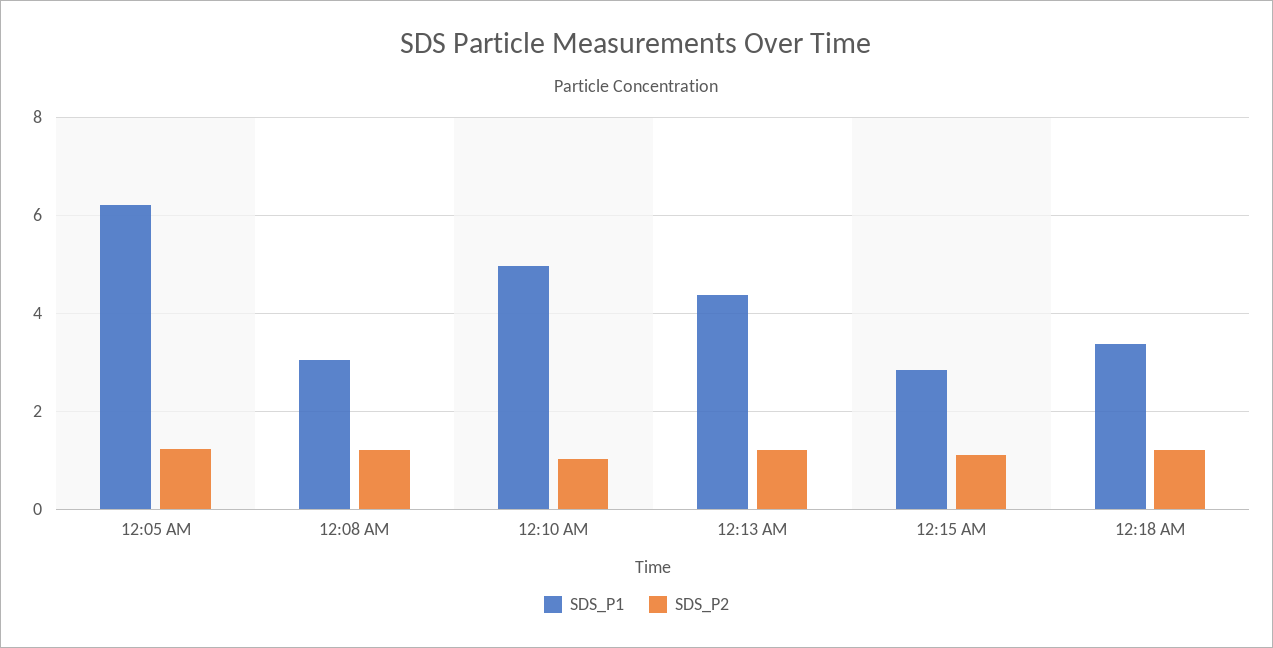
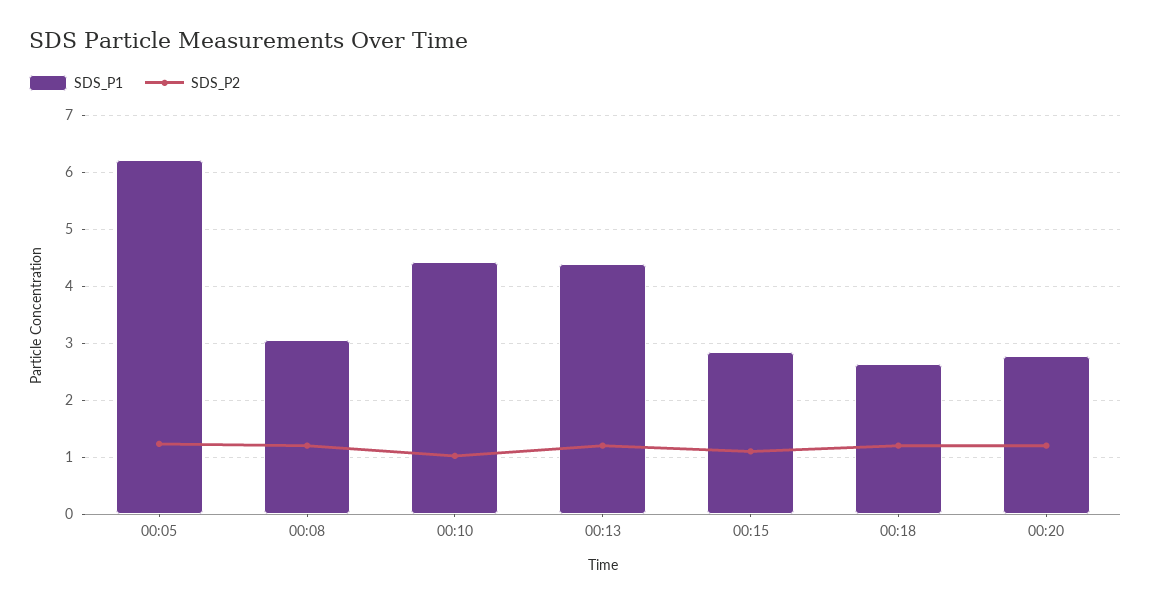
SDS_P1, 12:10 AM: 5 -> 4.4
SDS_P1, 12:18 AM: 3.4 -> 2.6
SDS_P1, 00:20: none -> 2.8
SDS_P2, 00:20: none -> 1.2

